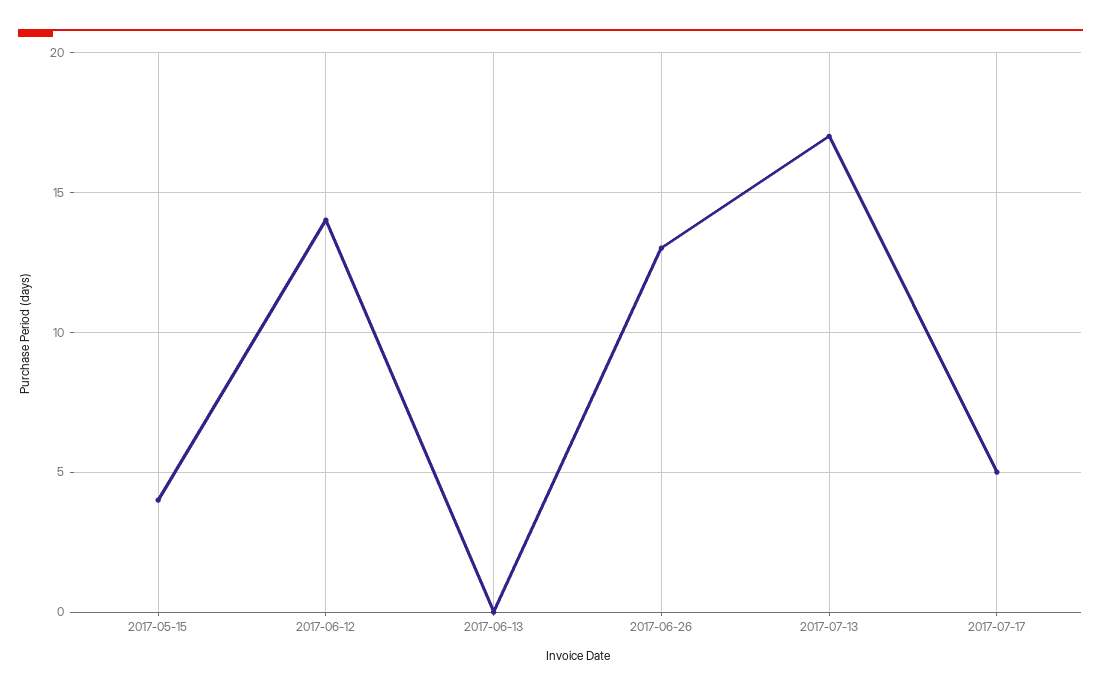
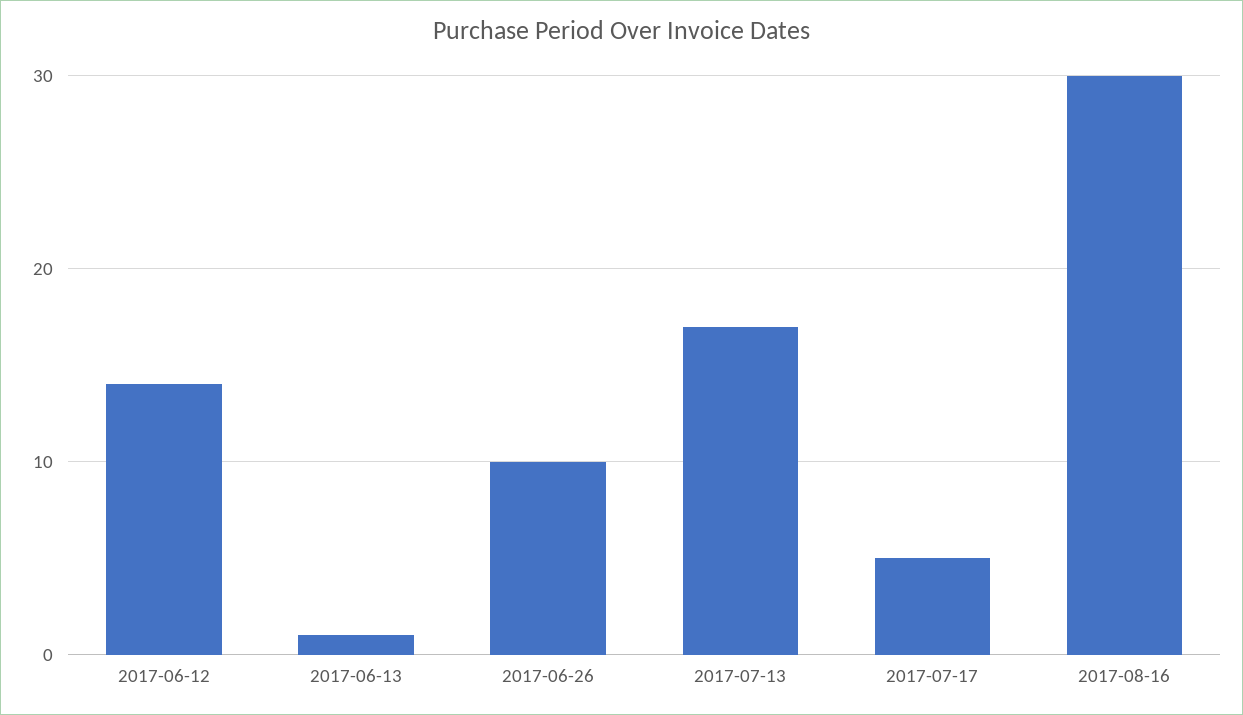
2017-05-15: 4 -> none
2017-06-13: 0 -> 1
2017-06-26: 13 -> 10
2017-08-16: none -> 30

